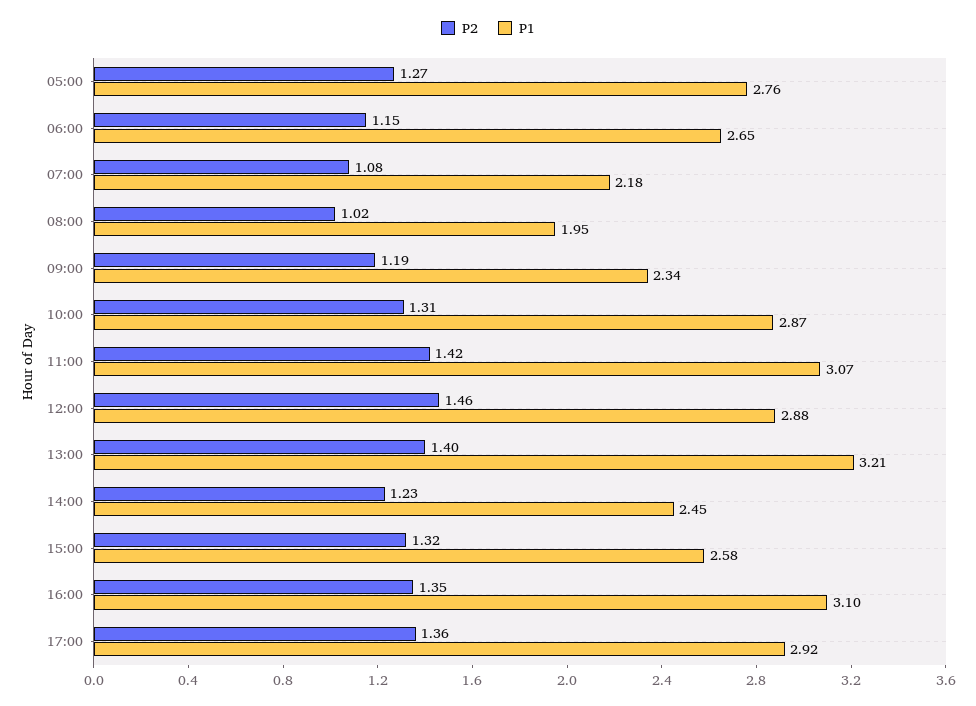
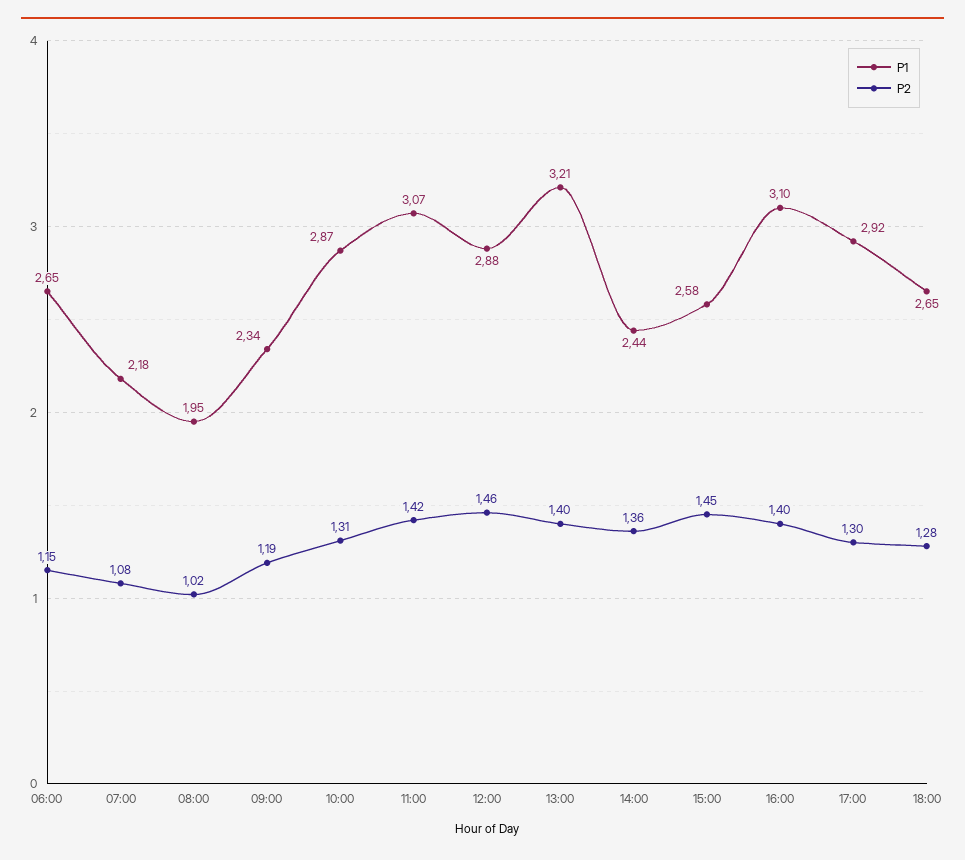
P2, 05:00: 1.27 -> none
P1, 05:00: 2.76 -> none
P2, 14:00: 1.23 -> 1.36
P1, 14:00: 2.45 -> 2.44
P2, 15:00: 1.32 -> 1.45
P2, 16:00: 1.35 -> 1.4
P2, 17:00: 1.36 -> 1.3
P1, 18:00: none -> 2.65
P2, 18:00: none -> 1.28

